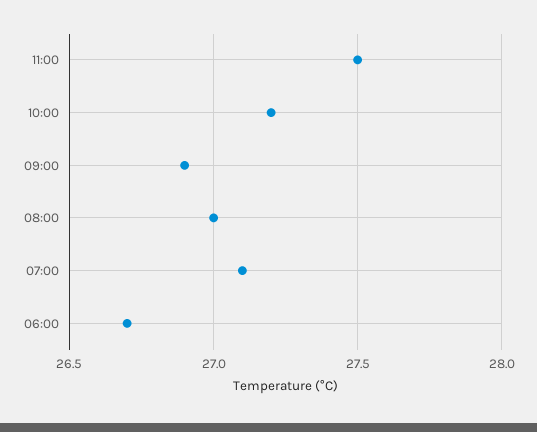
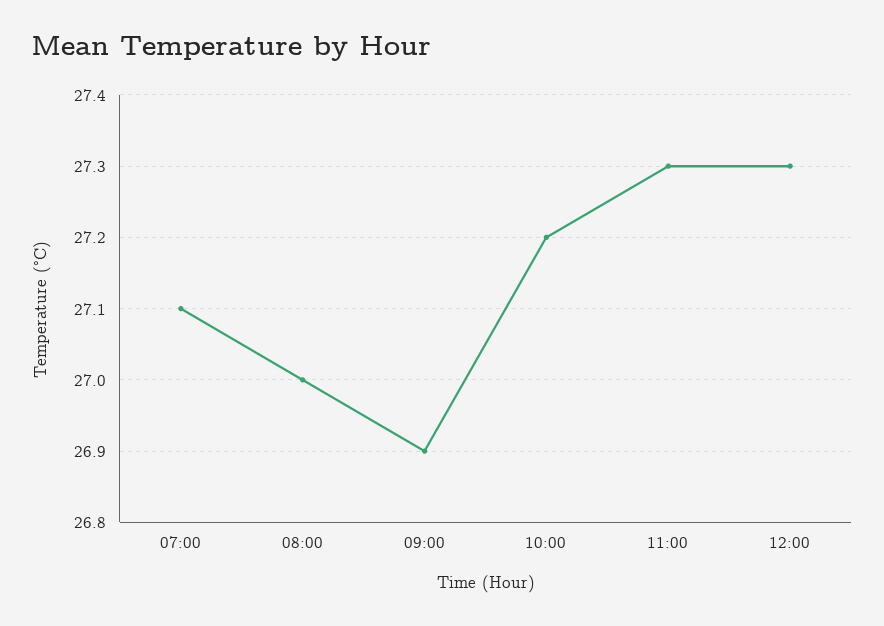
11:00: 27.5 -> 27.3
06:00: 26.7 -> none
12:00: none -> 27.3

